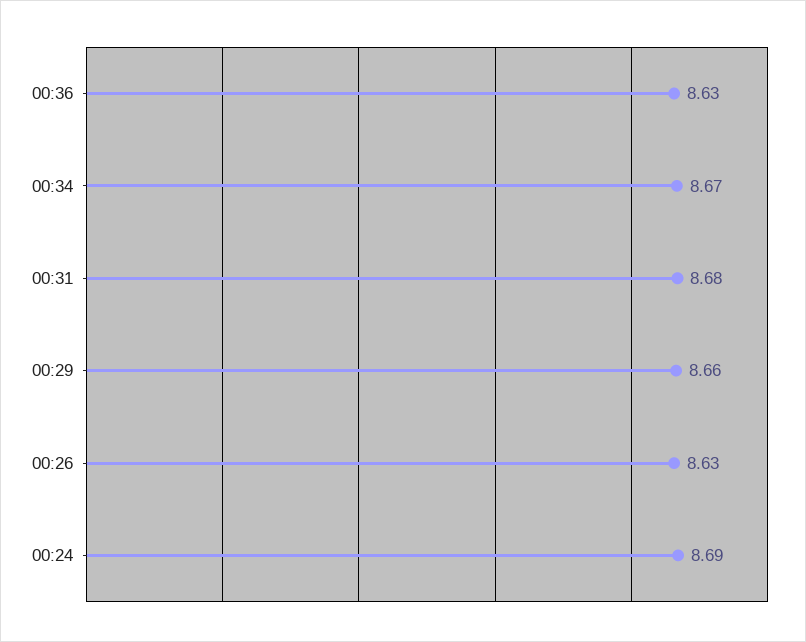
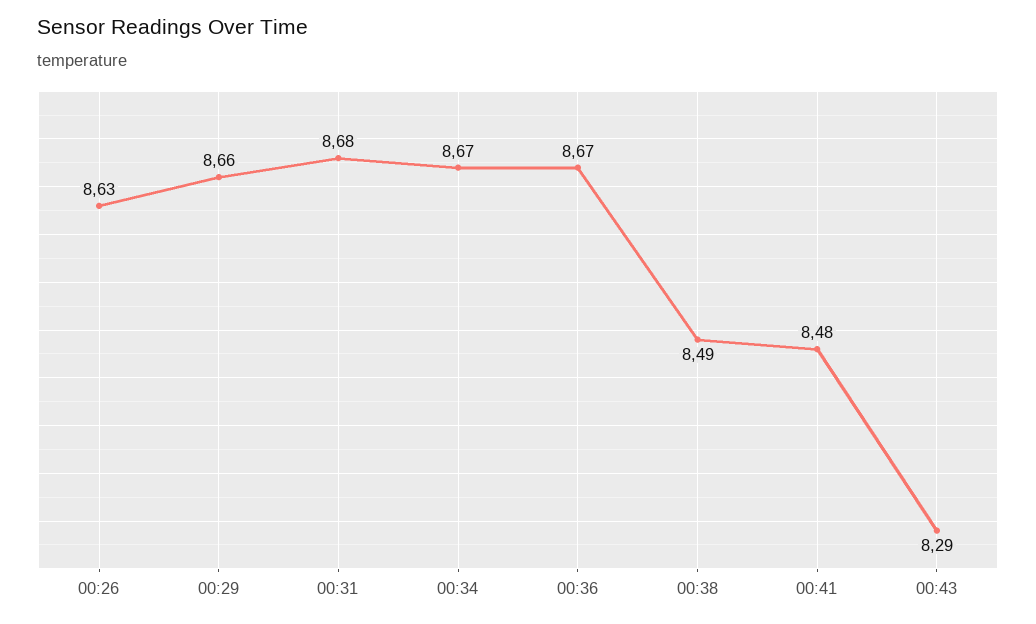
00:36: 8.63 -> 8.67
00:24: 8.69 -> none
00:38: none -> 8.49
00:41: none -> 8.48
00:43: none -> 8.29

